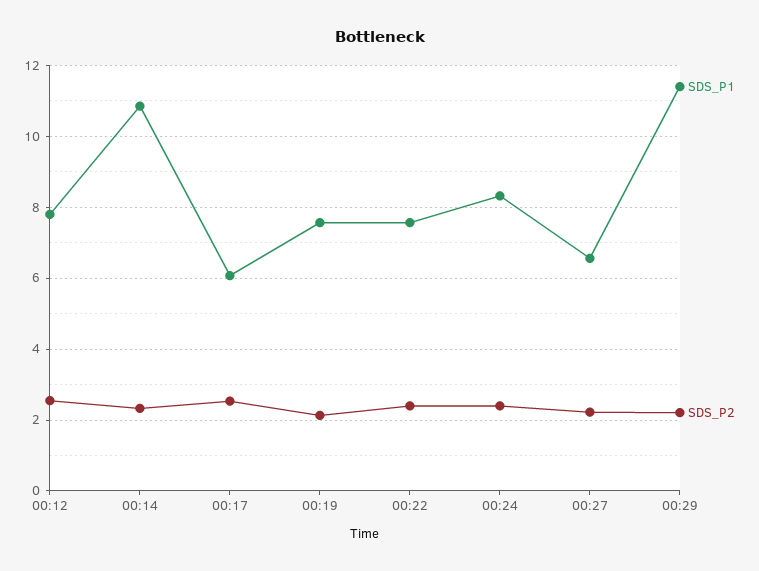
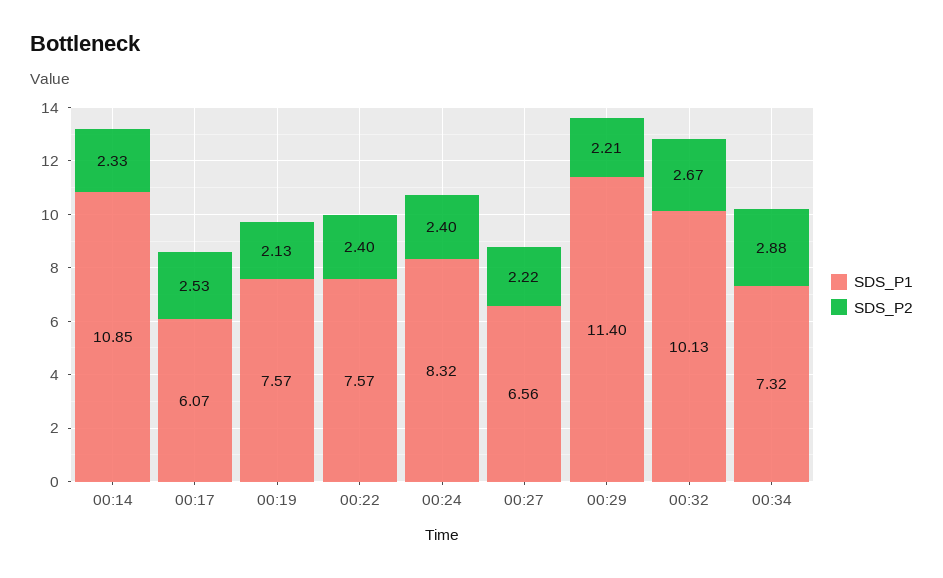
SDS_P1, 00:12: 7.8 -> none
SDS_P2, 00:12: 2.6 -> none
SDS_P1, 00:32: none -> 10.13
SDS_P2, 00:32: none -> 2.67
SDS_P1, 00:34: none -> 7.32
SDS_P2, 00:34: none -> 2.88

